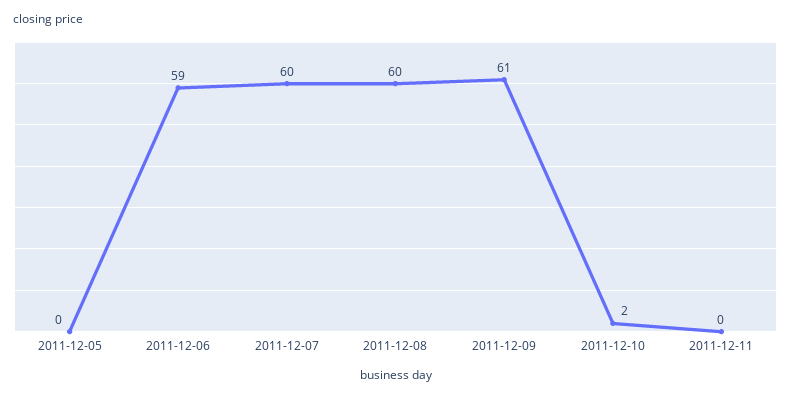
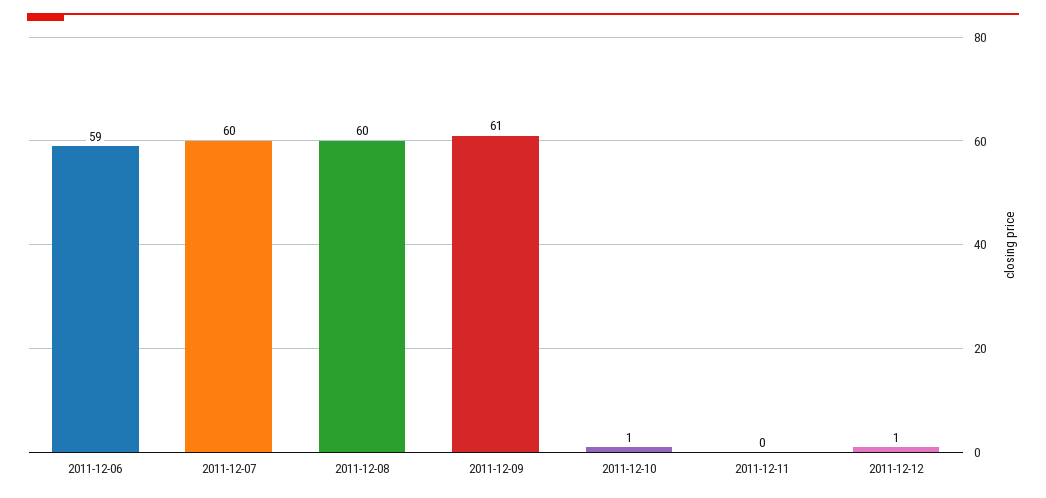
2011-12-05: 0 -> none
2011-12-10: 2 -> 1
2011-12-12: none -> 1

